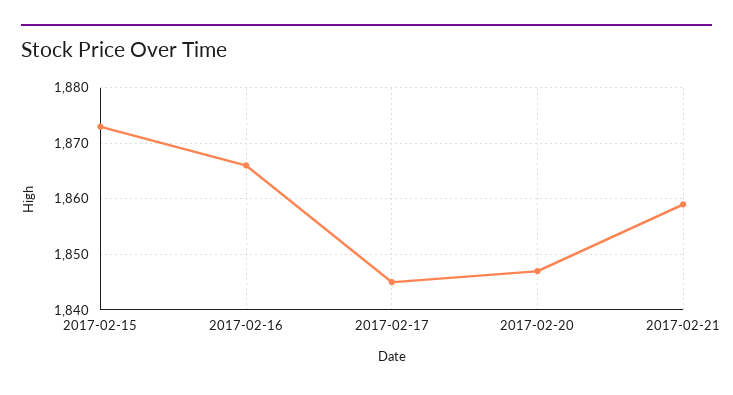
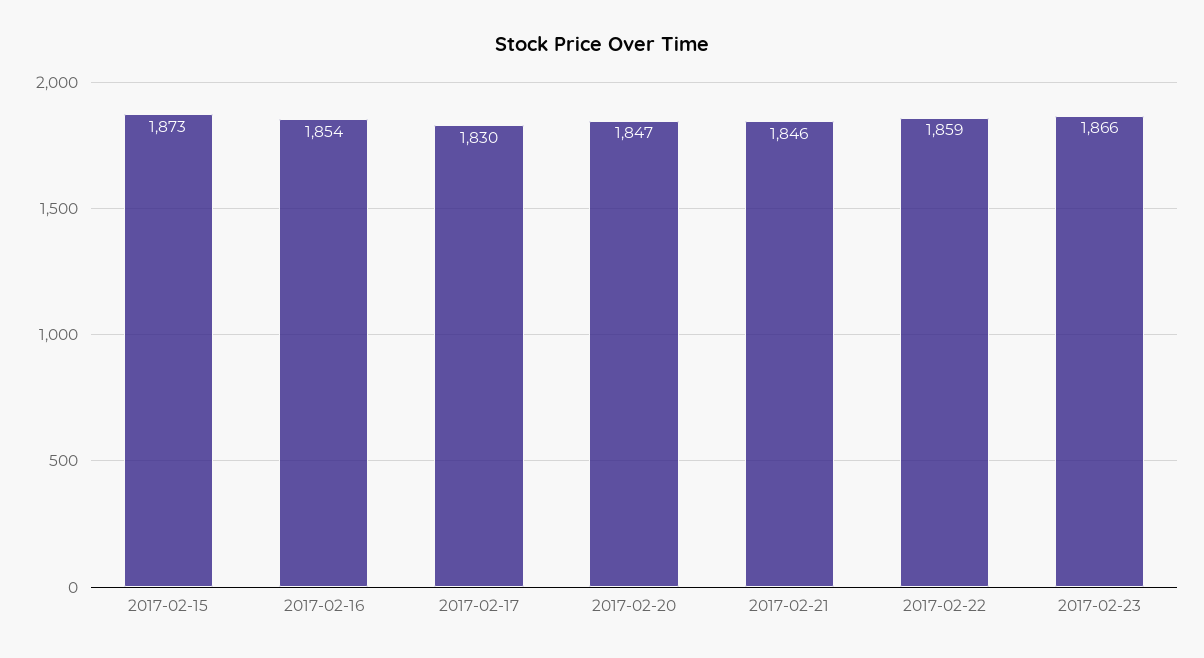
2017-02-16: 1865 -> 1854
2017-02-17: 1845 -> 1830
2017-02-21: 1860 -> 1846
2017-02-22: none -> 1859
2017-02-23: none -> 1866

